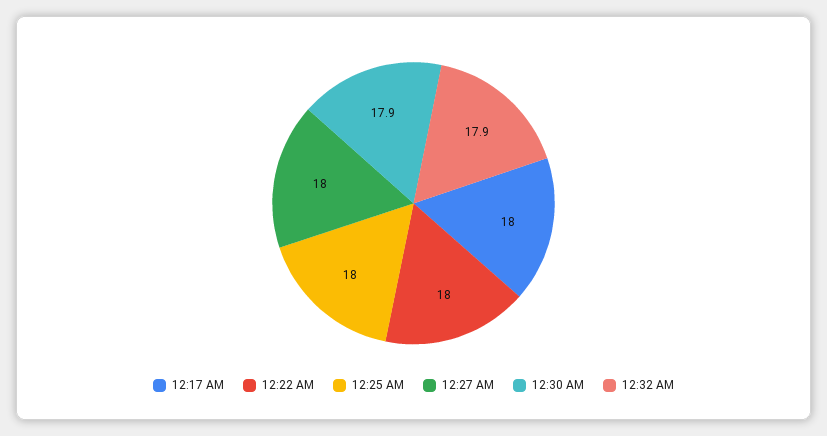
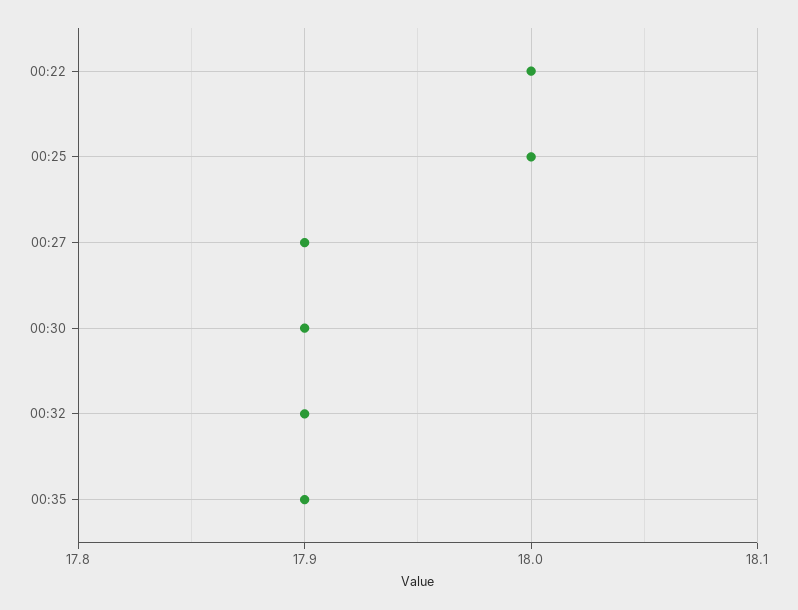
12:17 AM: 18 -> none
12:27 AM: 18 -> 17.9
00:35: none -> 17.9

